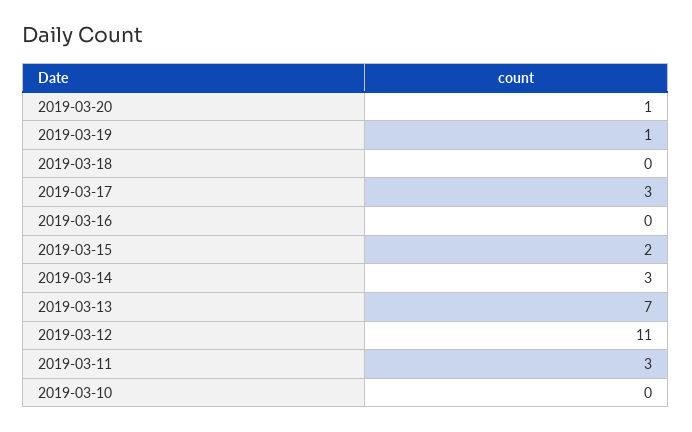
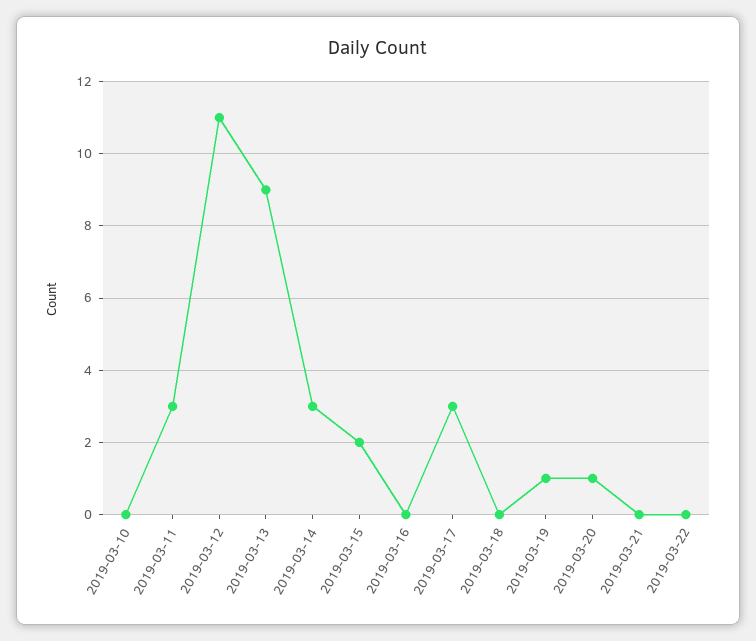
2019-03-13: 7 -> 9
2019-03-21: none -> 0
2019-03-22: none -> 0

